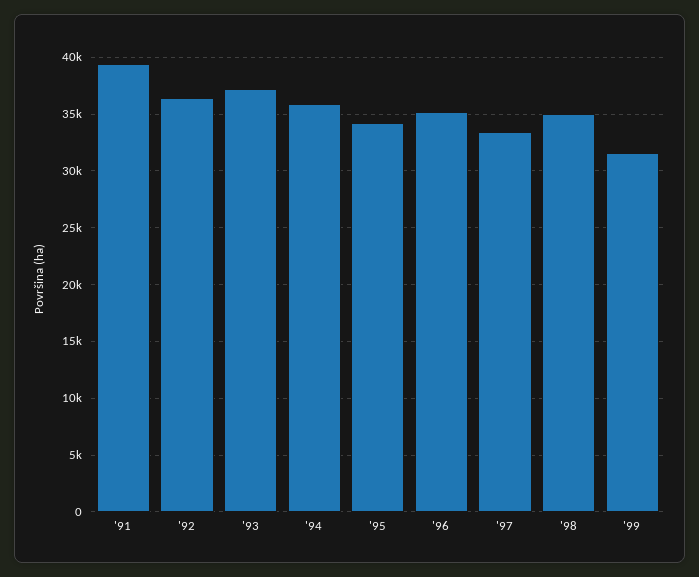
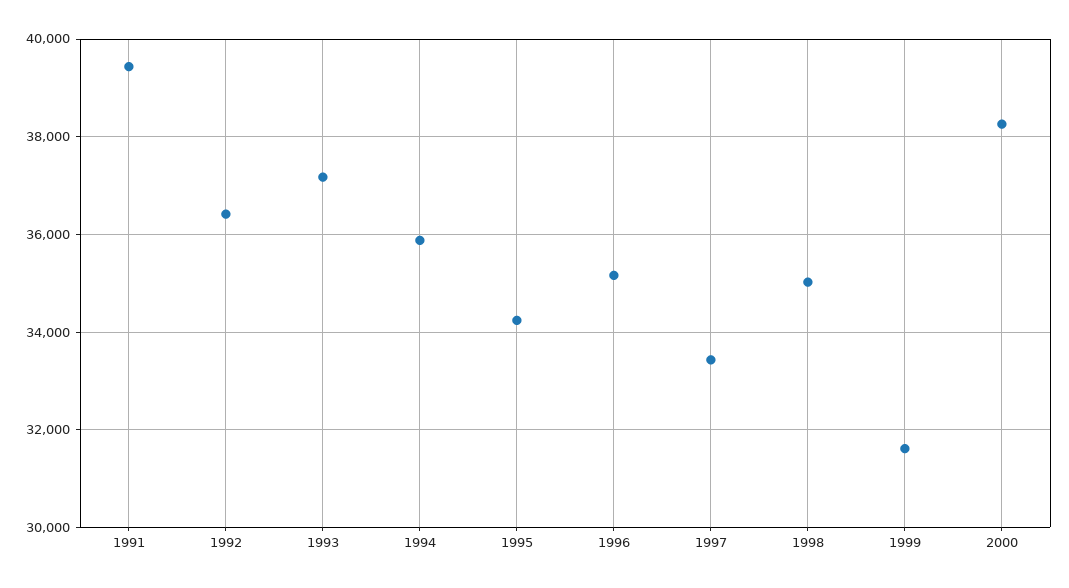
2000: none -> 38200

